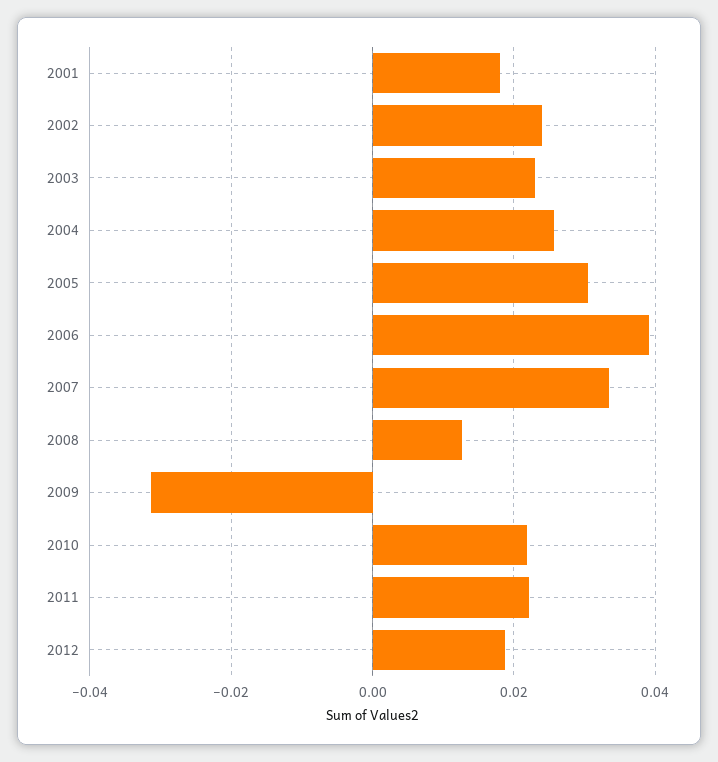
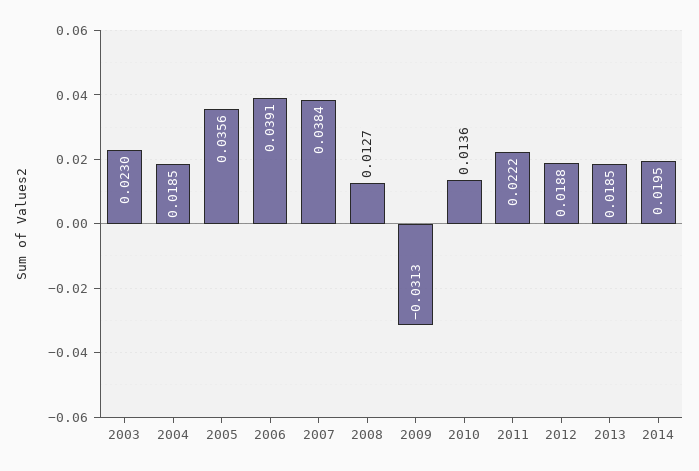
2001: 0.018 -> none
2002: 0.024 -> none
2004: 0.026 -> 0.0185
2005: 0.03 -> 0.0356
2007: 0.034 -> 0.0384
2010: 0.022 -> 0.0136
2013: none -> 0.0185
2014: none -> 0.0195

